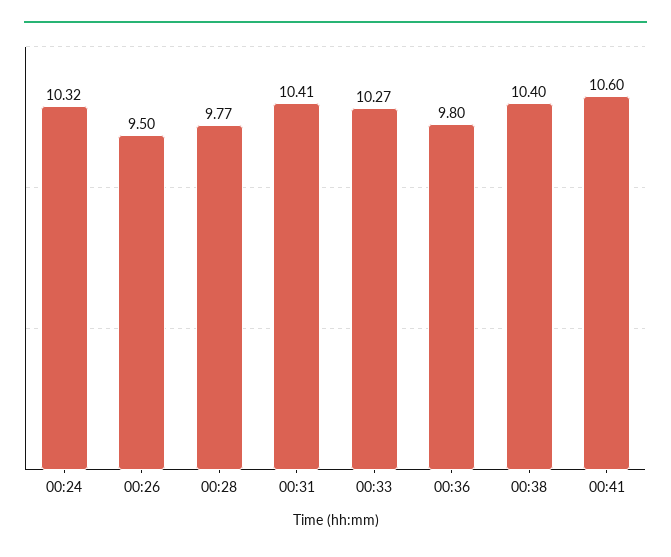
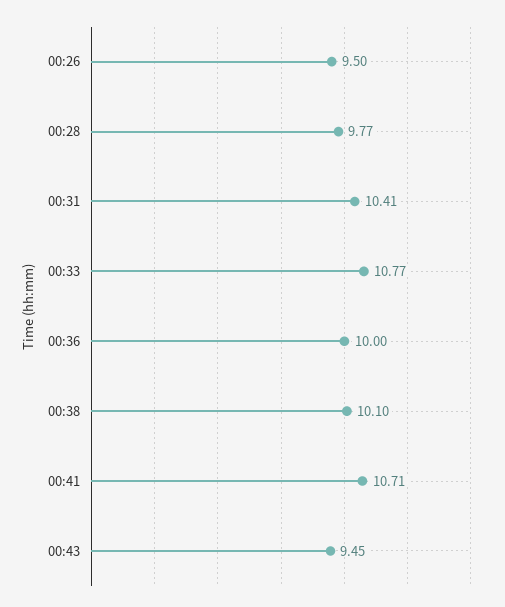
00:24: 10.32 -> none
00:33: 10.27 -> 10.77
00:36: 9.8 -> 10
00:38: 10.4 -> 10.1
00:41: 10.6 -> 10.71
00:43: none -> 9.45

